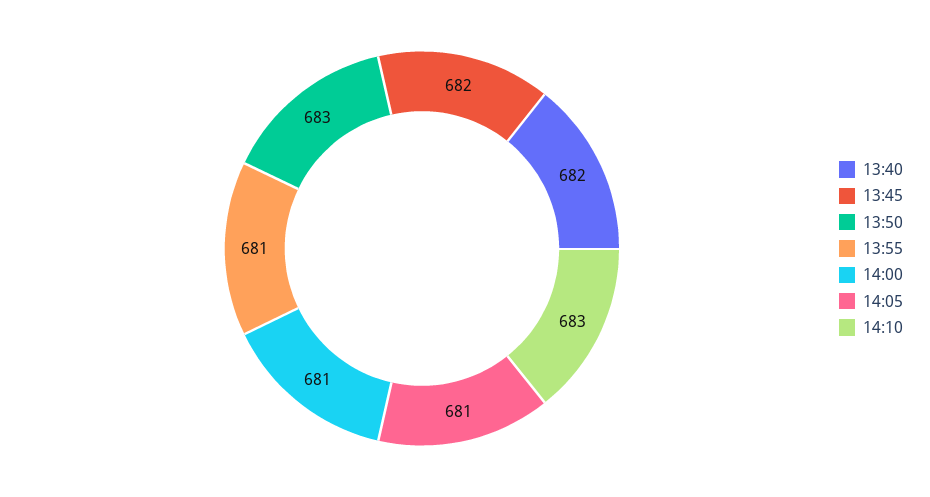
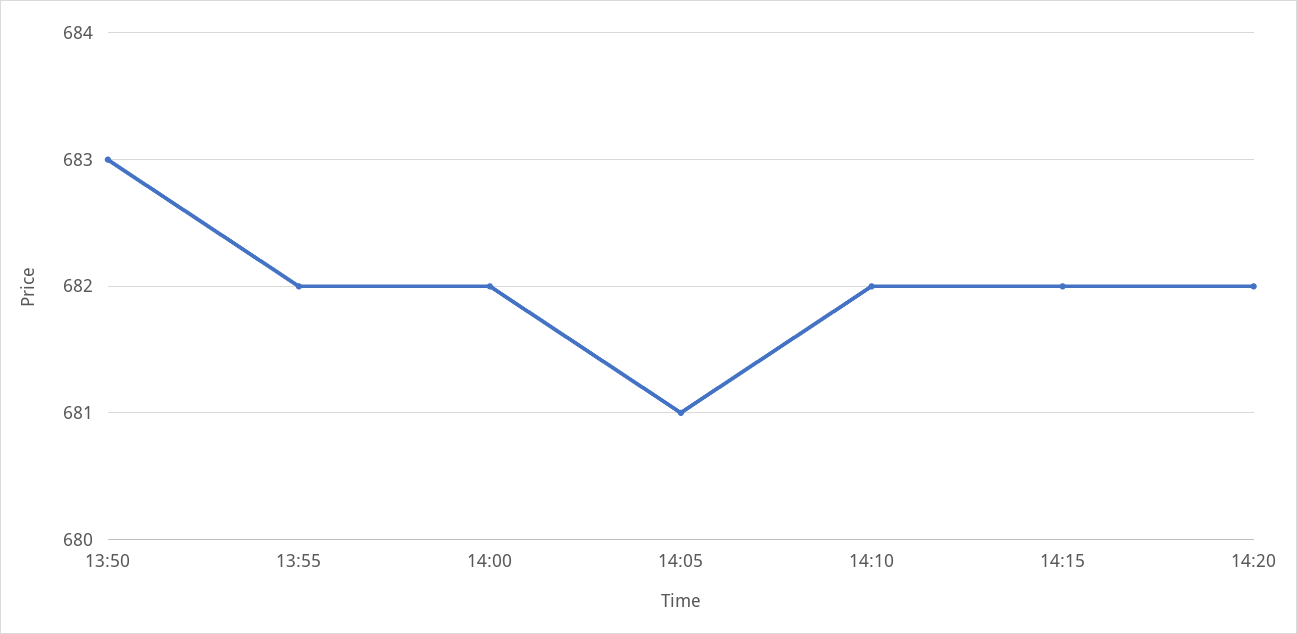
13:40: 682 -> none
13:45: 682 -> none
13:55: 681 -> 682
14:00: 681 -> 682
14:10: 683 -> 682
14:15: none -> 682
14:20: none -> 682

